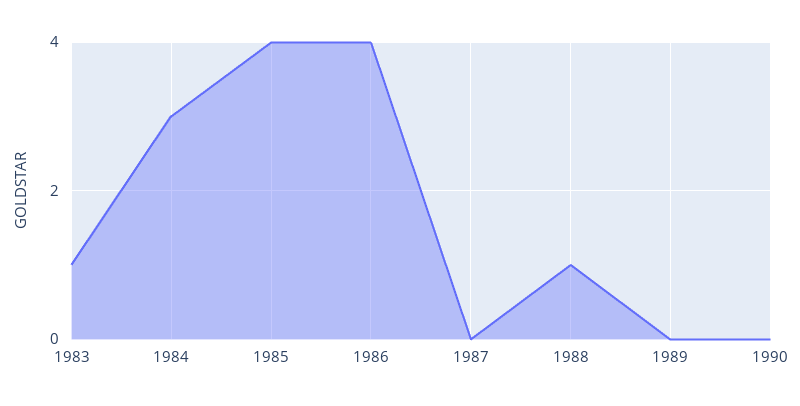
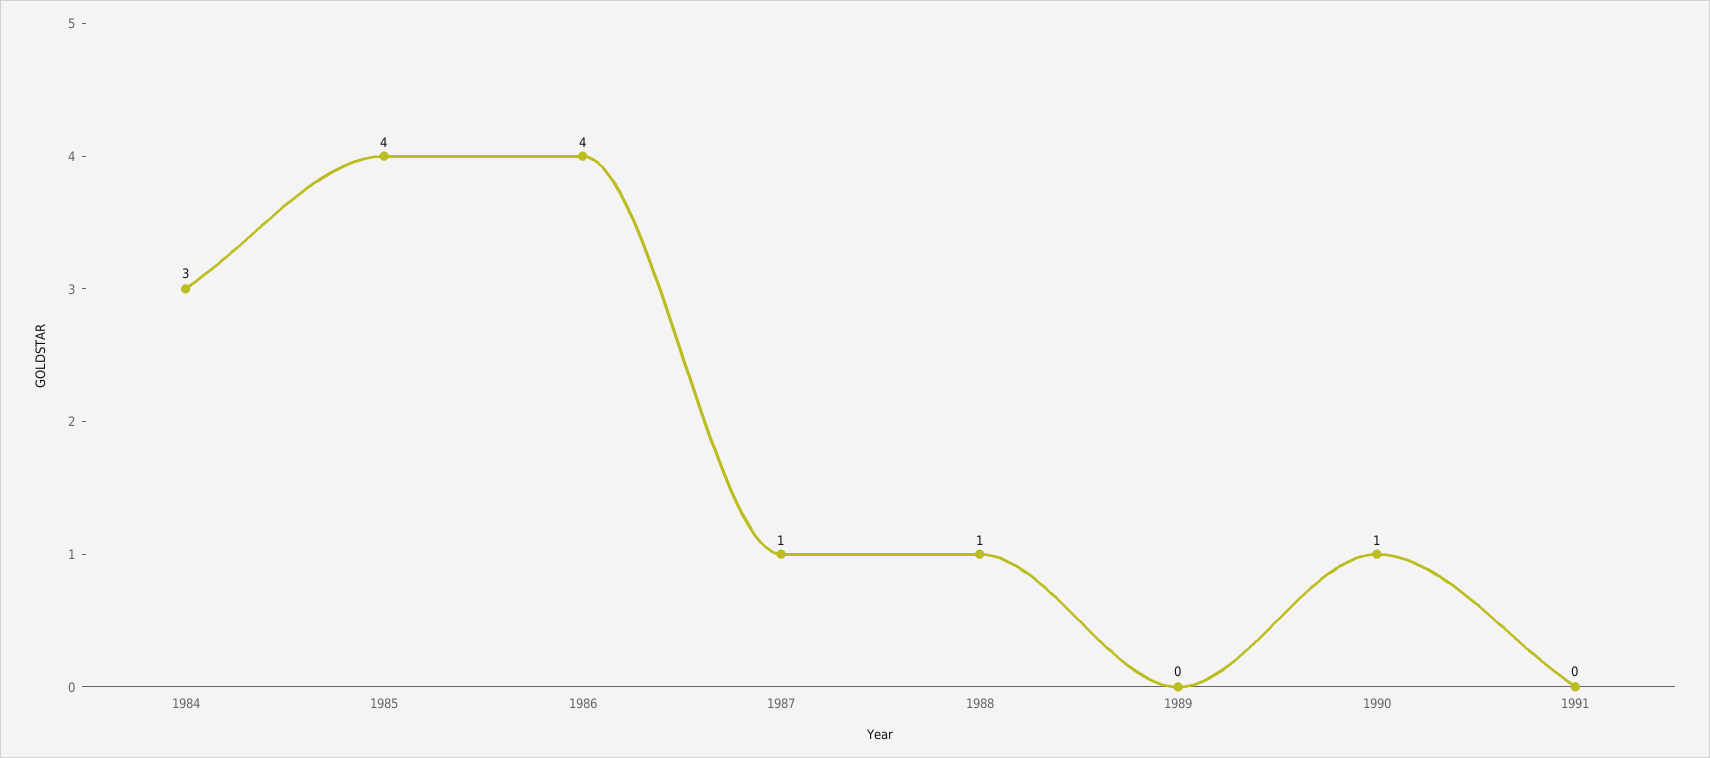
1983: 1 -> none
1987: 0 -> 1
1990: 0 -> 1
1991: none -> 0

